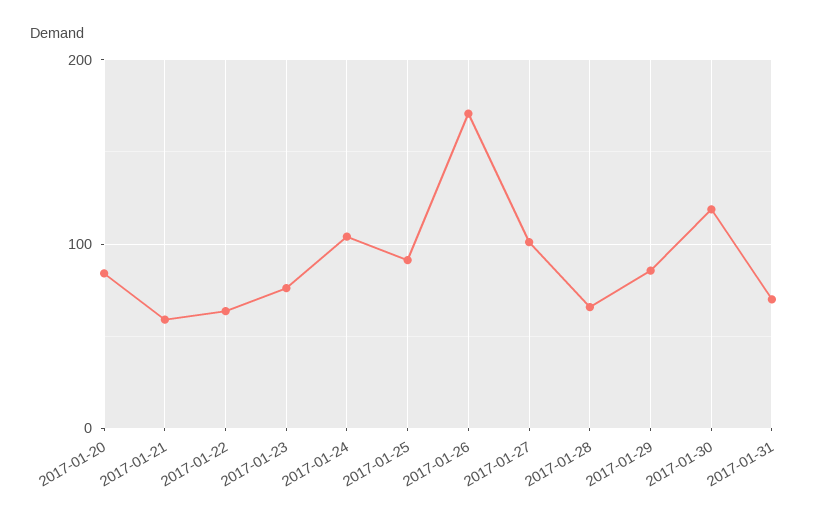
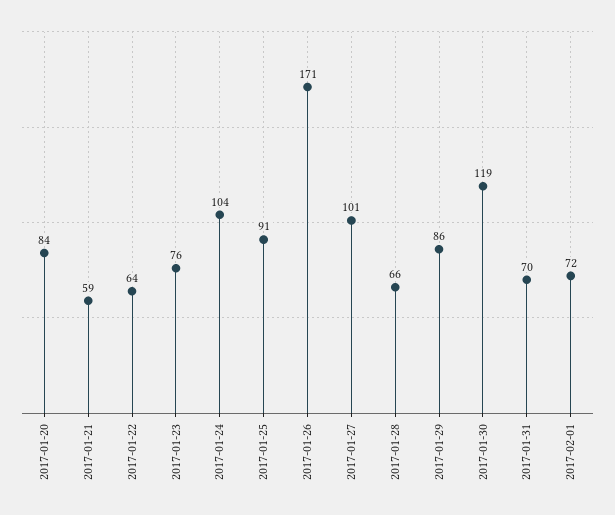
2017-02-01: none -> 72

